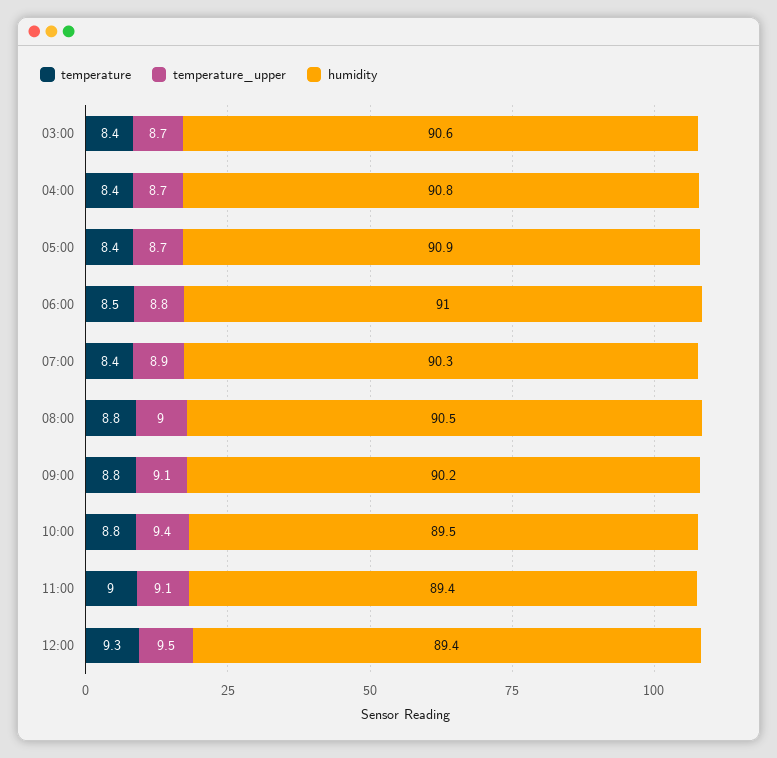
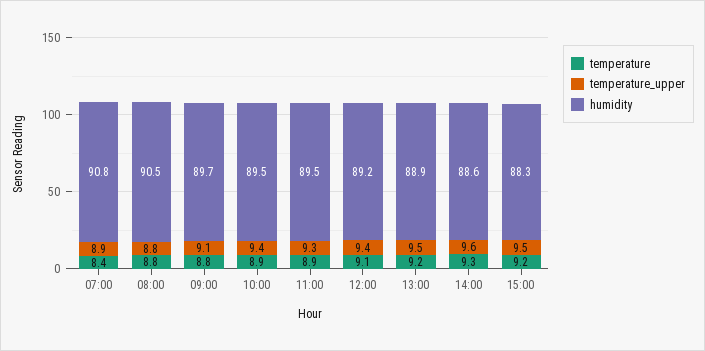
temperature, 03:00: 8.4 -> none
temperature_upper, 03:00: 8.7 -> none
humidity, 03:00: 90.6 -> none
temperature, 04:00: 8.4 -> none
temperature_upper, 04:00: 8.7 -> none
humidity, 04:00: 90.8 -> none
temperature, 05:00: 8.4 -> none
temperature_upper, 05:00: 8.7 -> none
humidity, 05:00: 90.9 -> none
temperature, 06:00: 8.5 -> none
temperature_upper, 06:00: 8.8 -> none
humidity, 06:00: 91 -> none
humidity, 07:00: 90.3 -> 90.8
temperature_upper, 08:00: 9 -> 8.8
humidity, 09:00: 90.2 -> 89.7
temperature, 10:00: 8.8 -> 8.9
temperature, 11:00: 9 -> 8.9
temperature_upper, 11:00: 9.1 -> 9.3
humidity, 11:00: 89.4 -> 89.5
temperature, 12:00: 9.3 -> 9.1
temperature_upper, 12:00: 9.5 -> 9.4
humidity, 12:00: 89.4 -> 89.2
temperature, 13:00: none -> 9.2
temperature_upper, 13:00: none -> 9.5
humidity, 13:00: none -> 88.9
temperature, 14:00: none -> 9.3
temperature_upper, 14:00: none -> 9.6
humidity, 14:00: none -> 88.6
temperature, 15:00: none -> 9.2
temperature_upper, 15:00: none -> 9.5
humidity, 15:00: none -> 88.3

